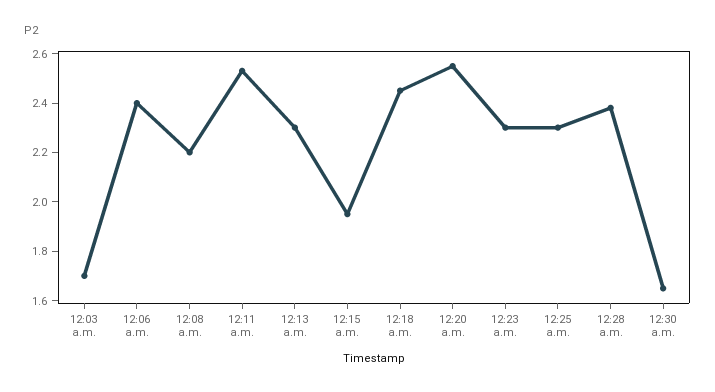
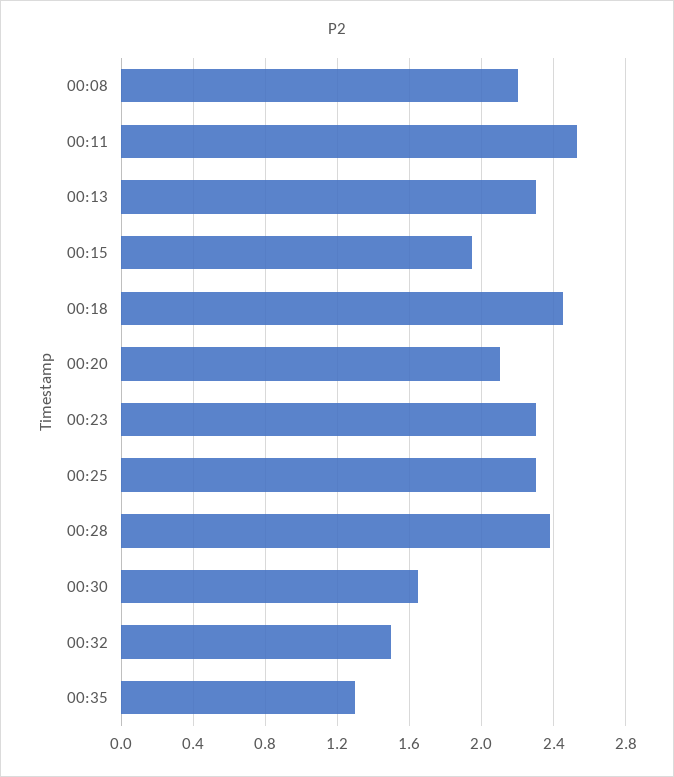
12:03 a.m.: 1.7 -> none
12:06 a.m.: 2.4 -> none
12:20 a.m.: 2.55 -> 2.1
00:32: none -> 1.5
00:35: none -> 1.3

